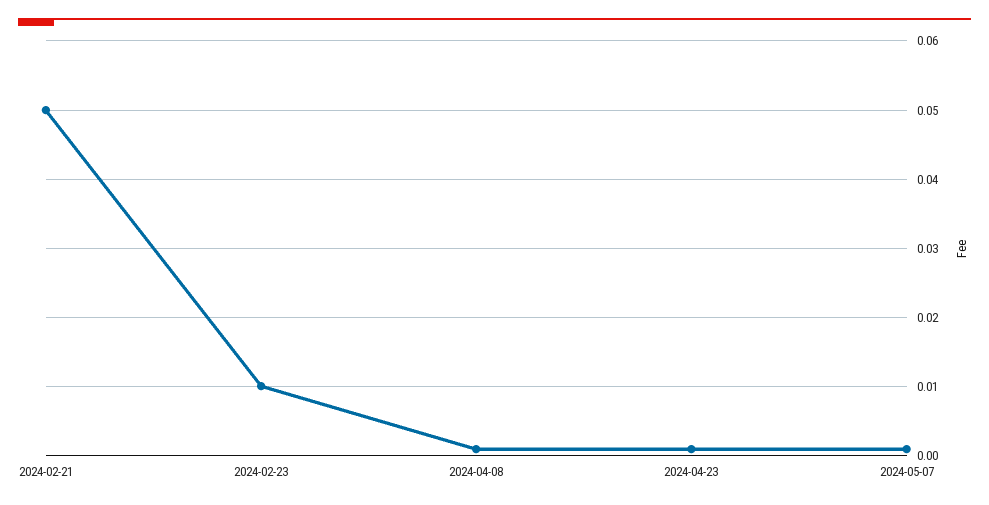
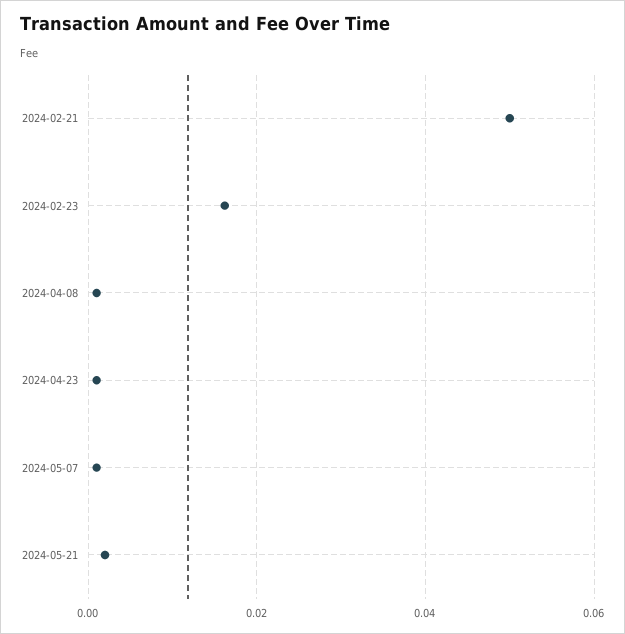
2024-02-23: 0.01 -> 0.016
2024-05-21: none -> 0.002

